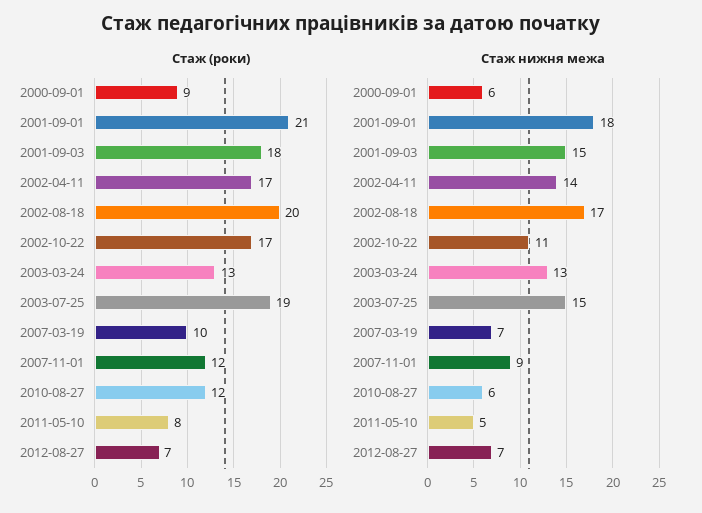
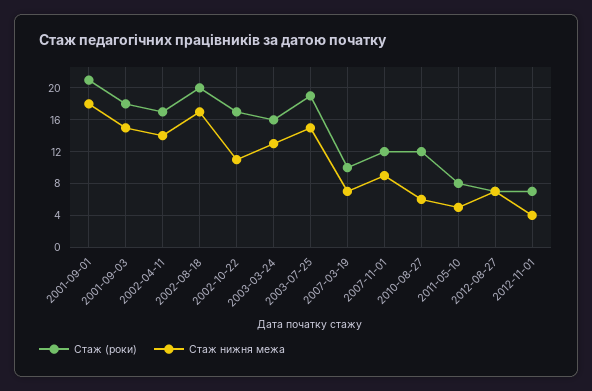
Стаж (роки), 2000-09-01: 9 -> none
Стаж (роки), 2003-03-24: 13 -> 16
Стаж нижня межа, 2000-09-01: 6 -> none
Стаж (роки), 2012-11-01: none -> 7
Стаж нижня межа, 2012-11-01: none -> 4

